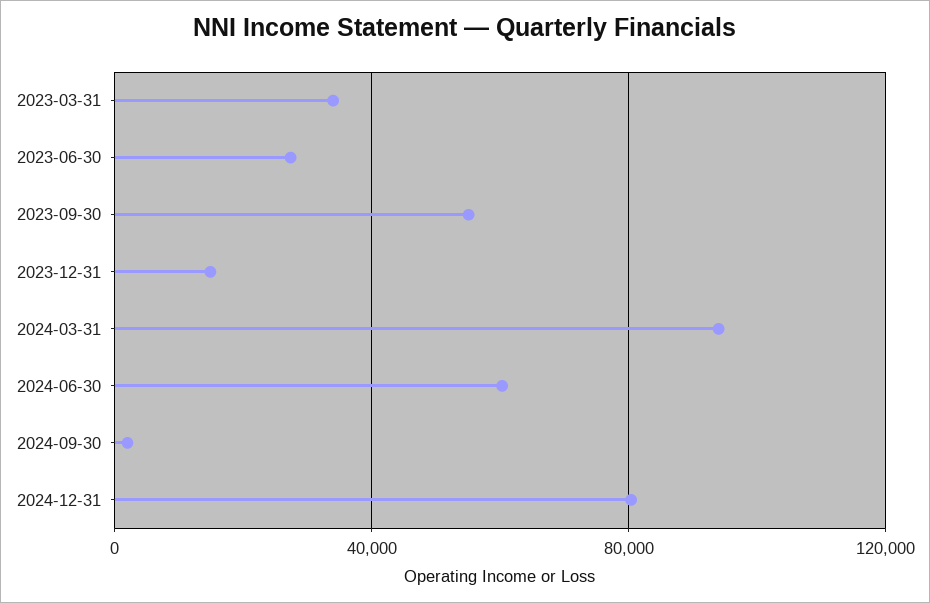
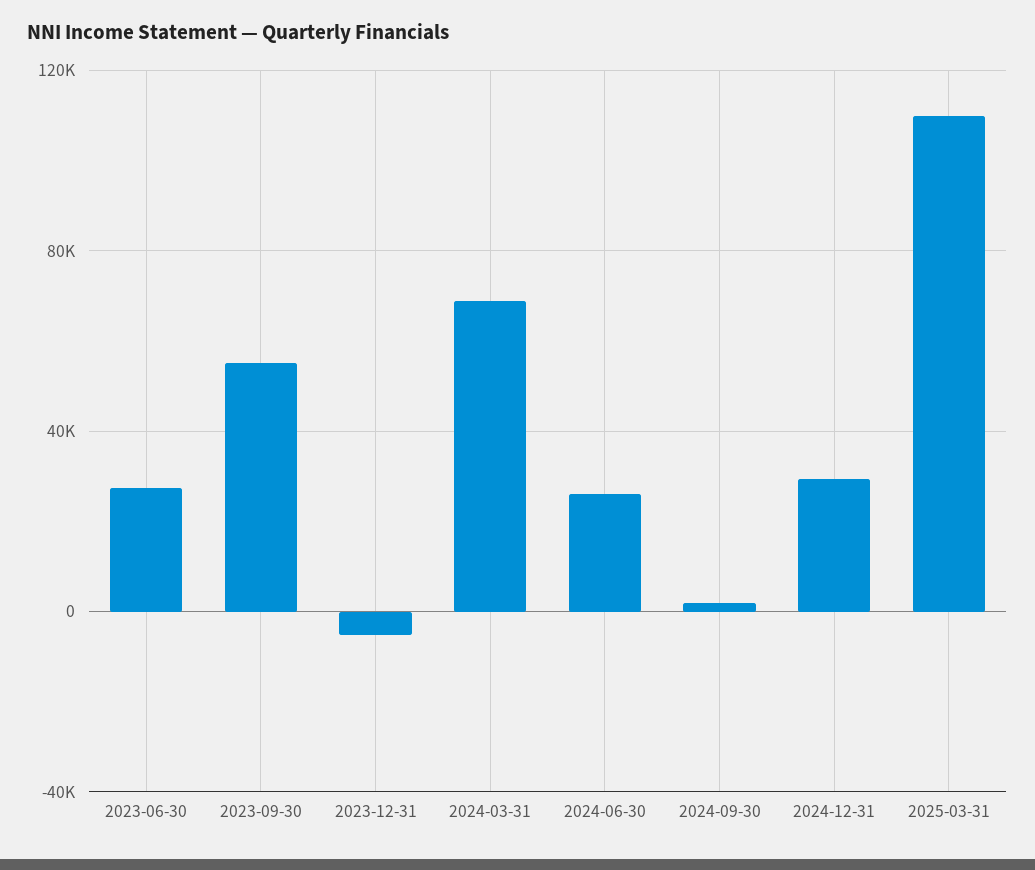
2023-03-31: 35000 -> none
2023-12-31: 15000 -> -5000
2024-03-31: 95000 -> 70000
2024-06-30: 60000 -> 25000
2024-12-31: 80000 -> 30000
2025-03-31: none -> 110000

